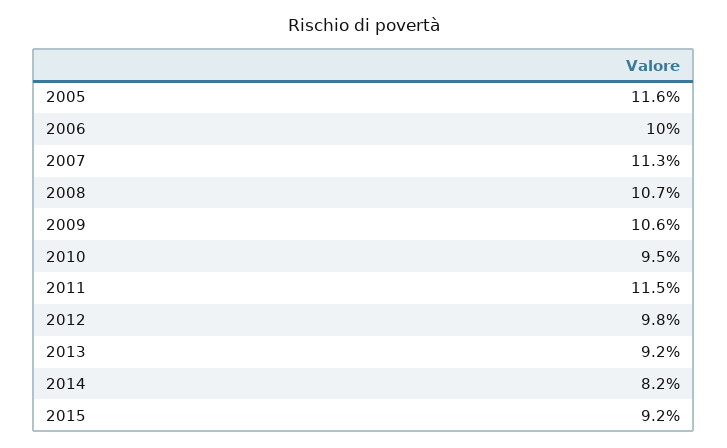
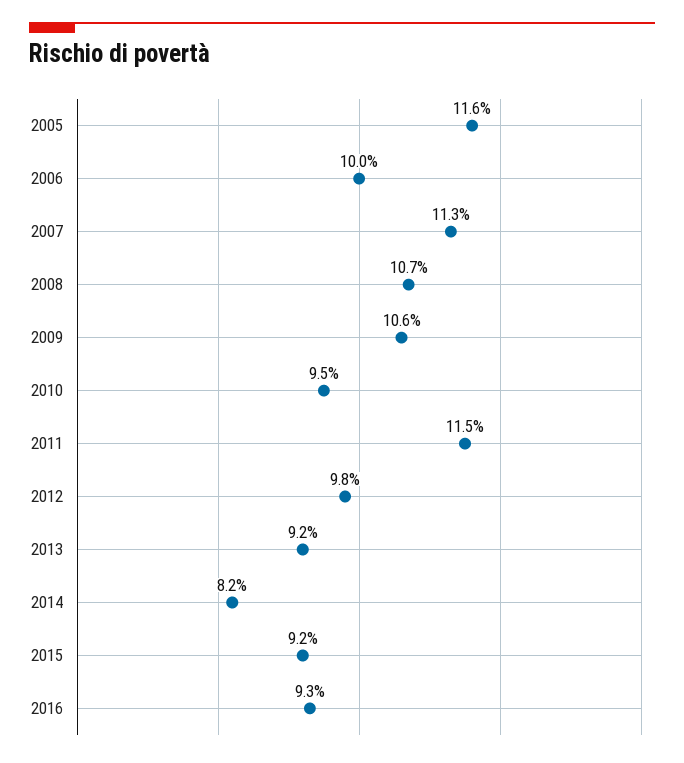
2016: none -> 9.3

